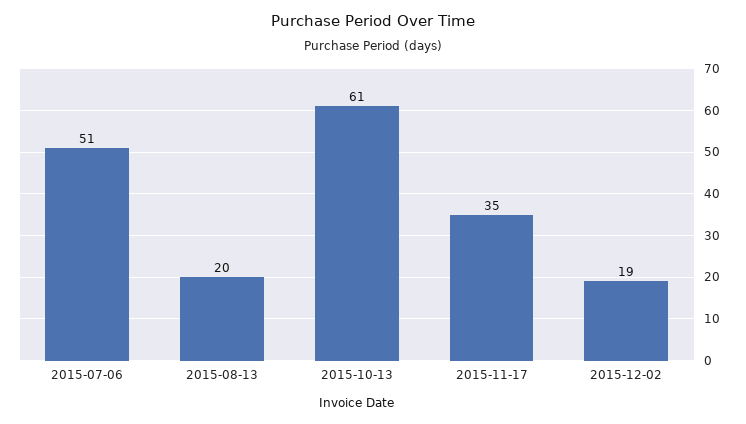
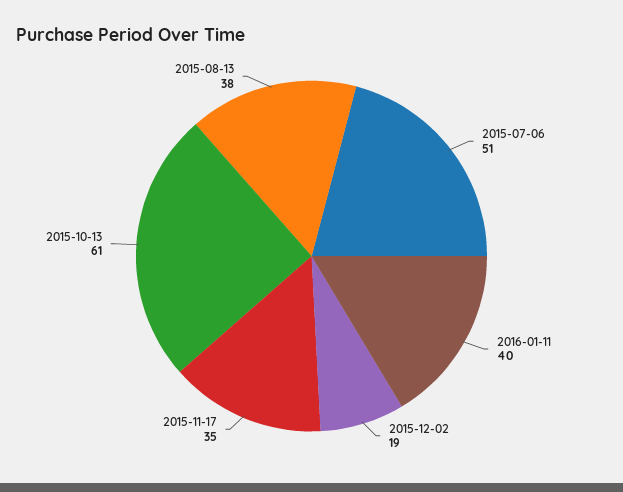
2015-08-13: 20 -> 38
2016-01-11: none -> 40

